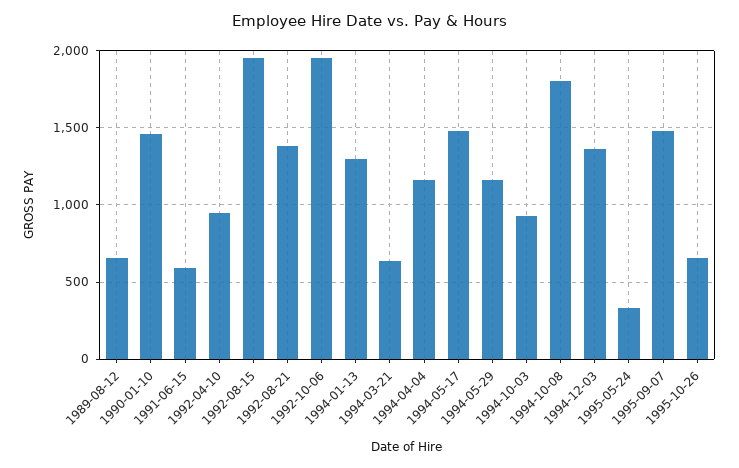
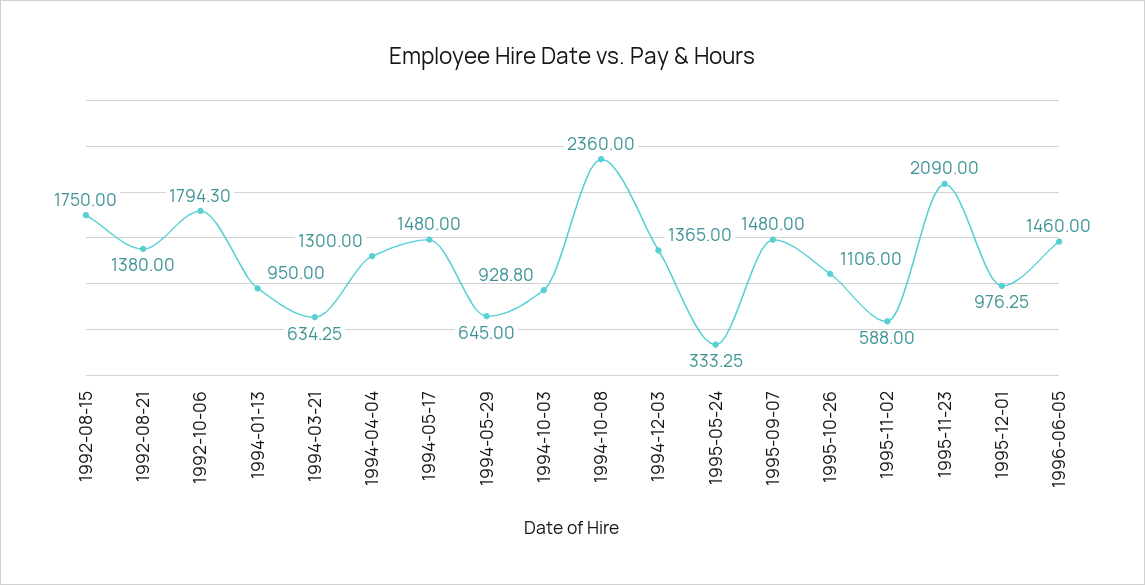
1989-08-12: 650 -> none
1990-01-10: 1450 -> none
1991-06-15: 600 -> none
1992-04-10: 950 -> none
1992-08-15: 1950 -> 1750
1992-10-06: 1950 -> 1794.3
1994-01-13: 1300 -> 950
1994-04-04: 1150 -> 1300
1994-05-29: 1150 -> 645
1994-10-08: 1800 -> 2360
1995-10-26: 650 -> 1106
1995-11-02: none -> 588
1995-11-23: none -> 2090
1995-12-01: none -> 976.25
1996-06-05: none -> 1460

